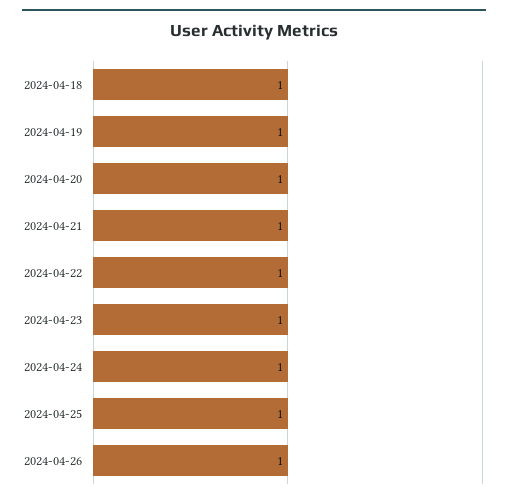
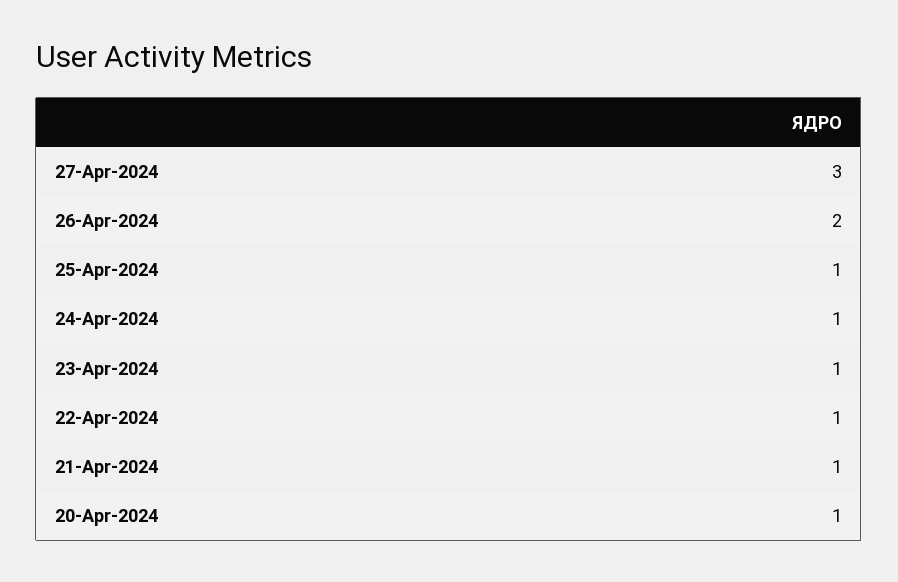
2024-04-18: 1 -> none
2024-04-19: 1 -> none
2024-04-26: 1 -> 2
27-Apr-2024: none -> 3

